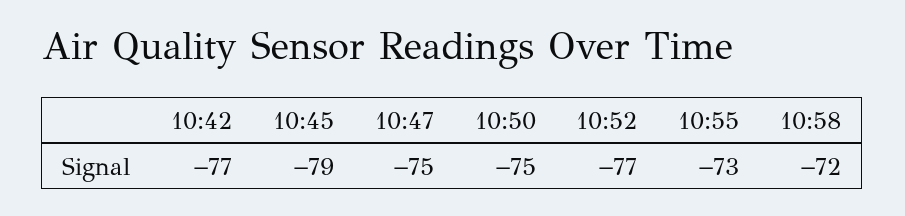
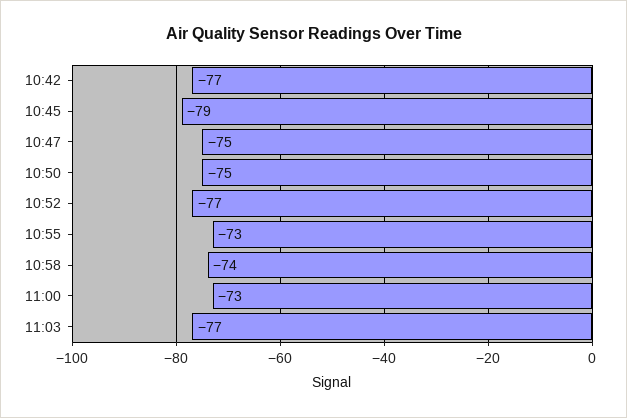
10:58: -72 -> -74
11:00: none -> -73
11:03: none -> -77

